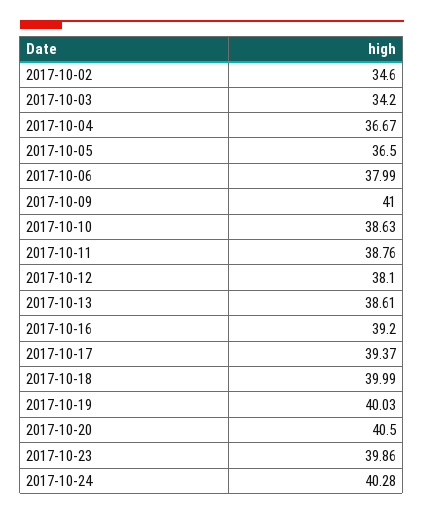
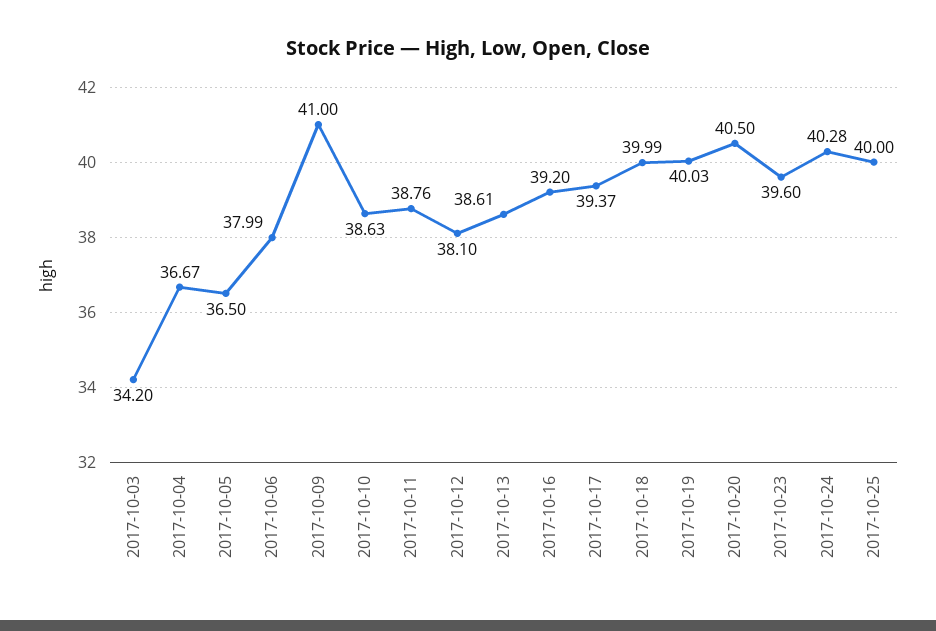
2017-10-02: 34.6 -> none
2017-10-23: 39.86 -> 39.6
2017-10-25: none -> 40

